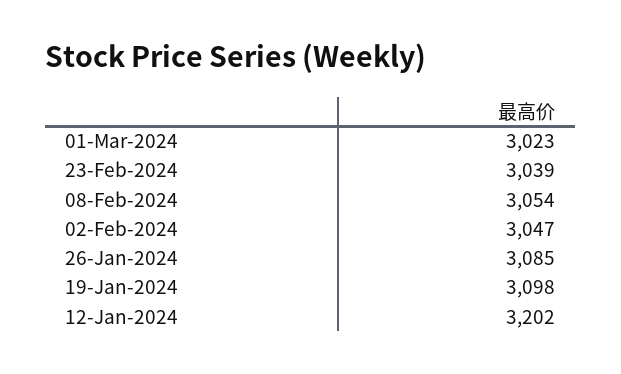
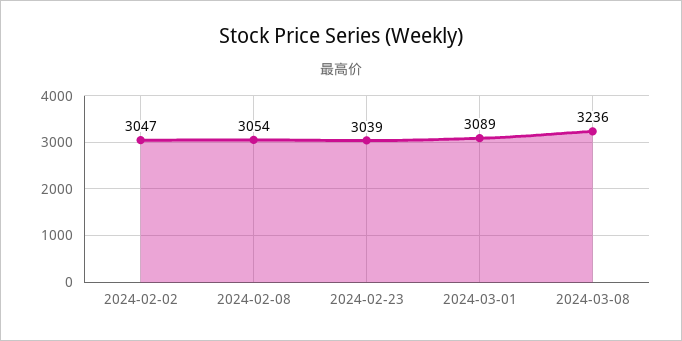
01-Mar-2024: 3023 -> 3089
26-Jan-2024: 3085 -> none
19-Jan-2024: 3098 -> none
12-Jan-2024: 3202 -> none
2024-03-08: none -> 3236

